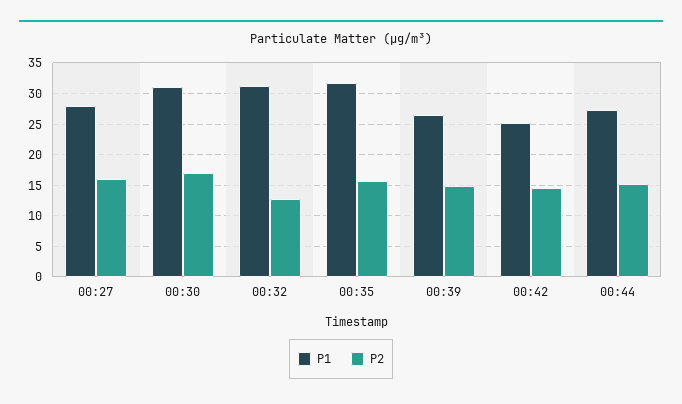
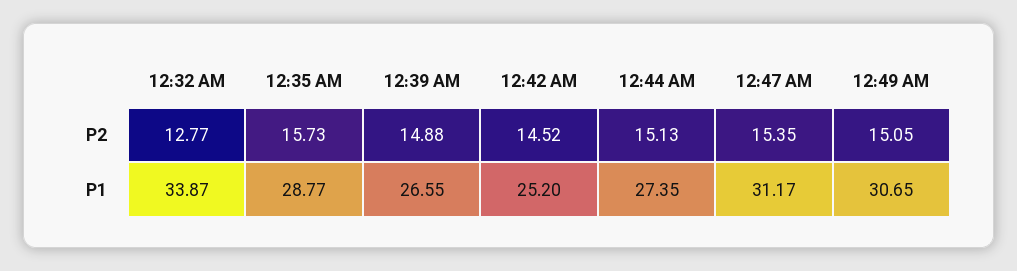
P1, 00:27: 28 -> none
P2, 00:27: 16 -> none
P1, 00:30: 31 -> none
P2, 00:30: 17 -> none
P1, 00:32: 31 -> 33.87
P1, 00:35: 32 -> 28.77
P2, 12:47 AM: none -> 15.35
P2, 12:49 AM: none -> 15.05
P1, 12:47 AM: none -> 31.17
P1, 12:49 AM: none -> 30.65

